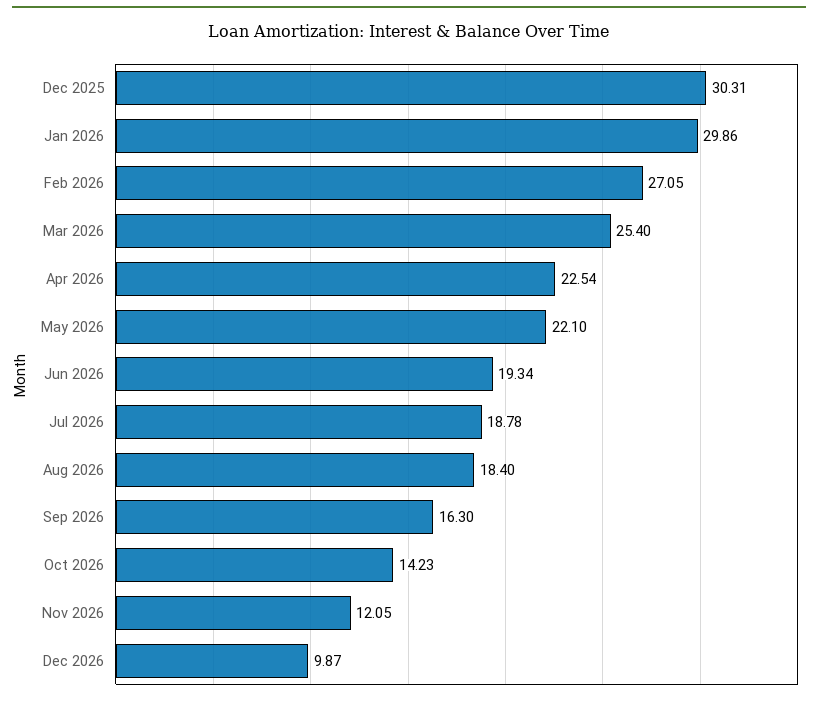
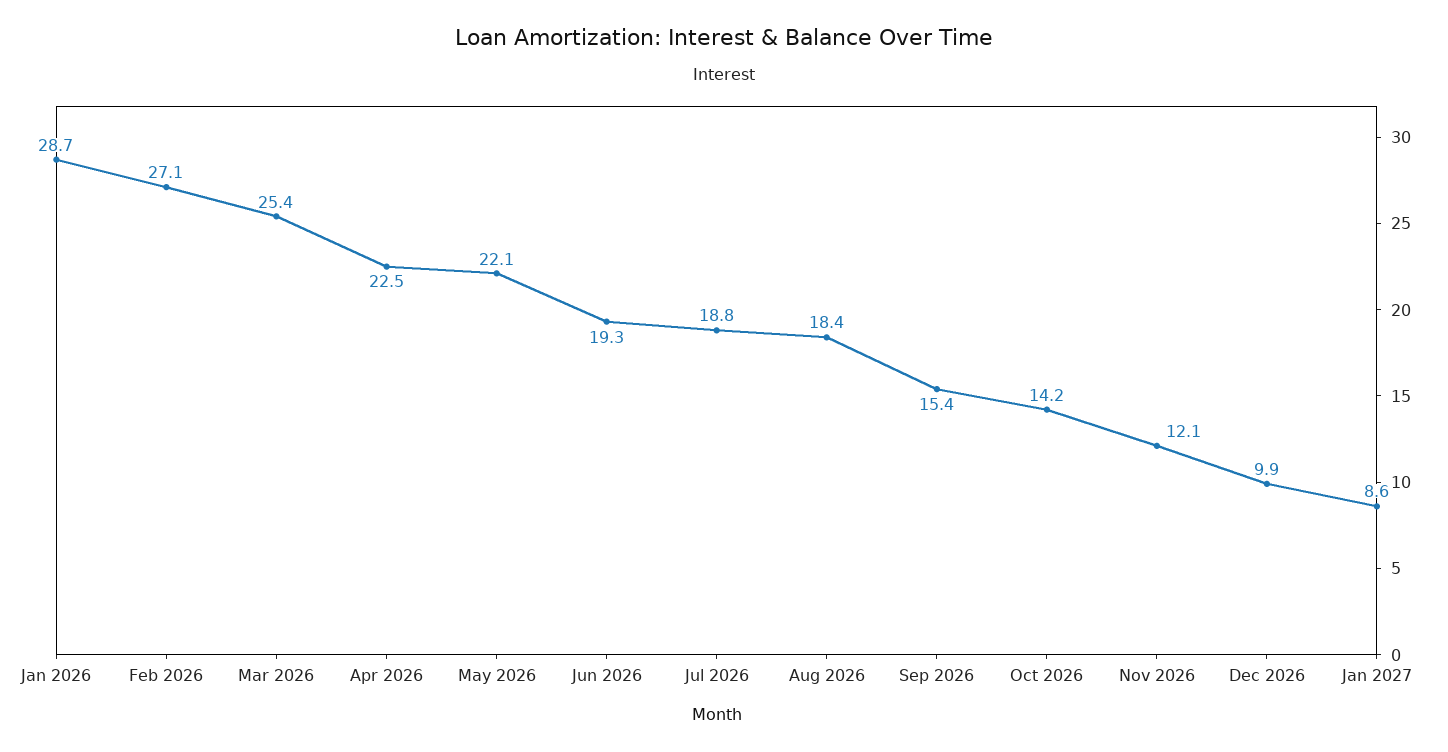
Dec 2025: 30.31 -> none
Jan 2026: 29.86 -> 28.7
Sep 2026: 16.3 -> 15.4
Jan 2027: none -> 8.6

